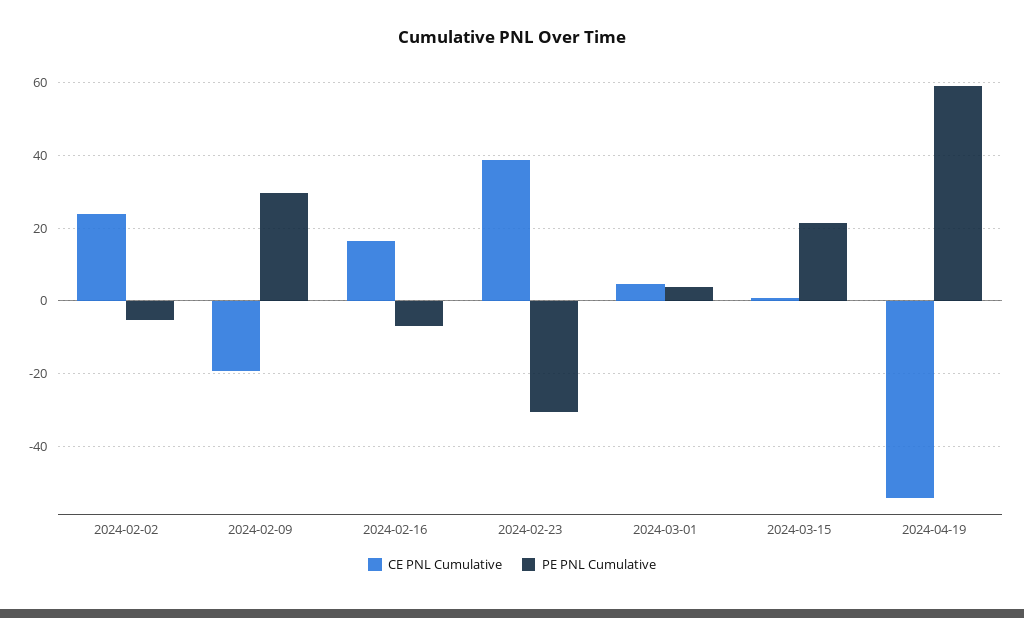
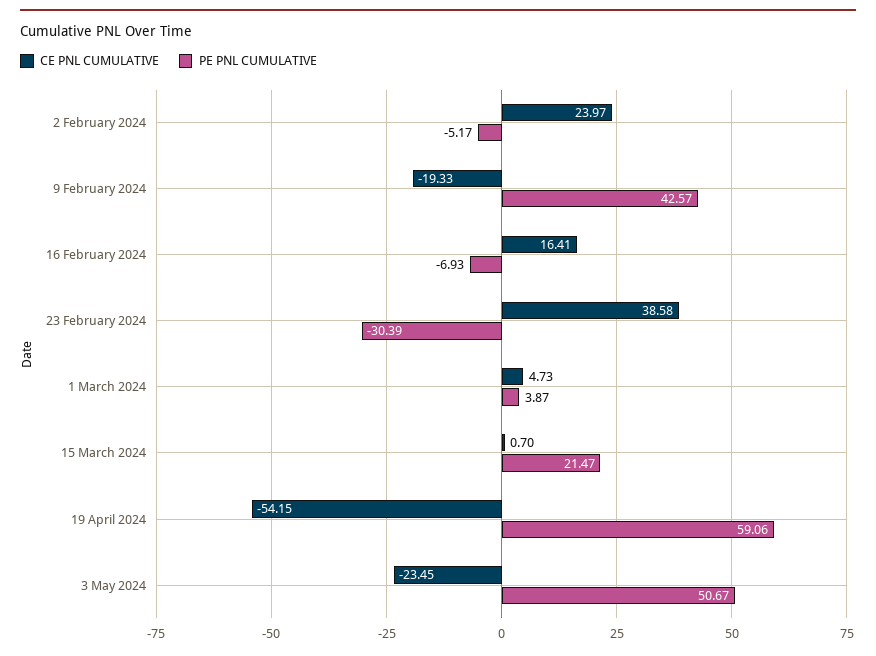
PE PNL Cumulative, 2024-02-09: 30 -> 42.57
CE PNL Cumulative, 3 May 2024: none -> -23.45
PE PNL Cumulative, 3 May 2024: none -> 50.67

